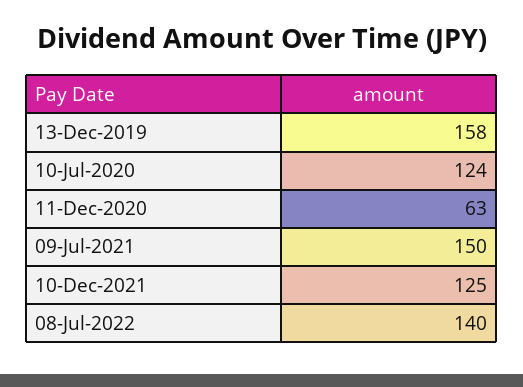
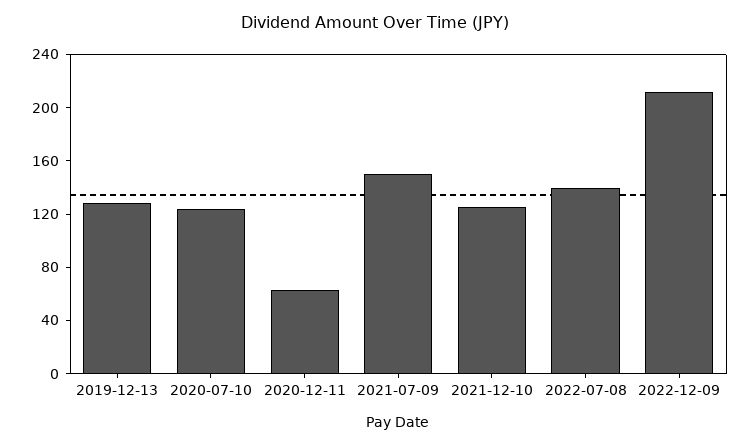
13-Dec-2019: 158 -> 130
2022-12-09: none -> 210

